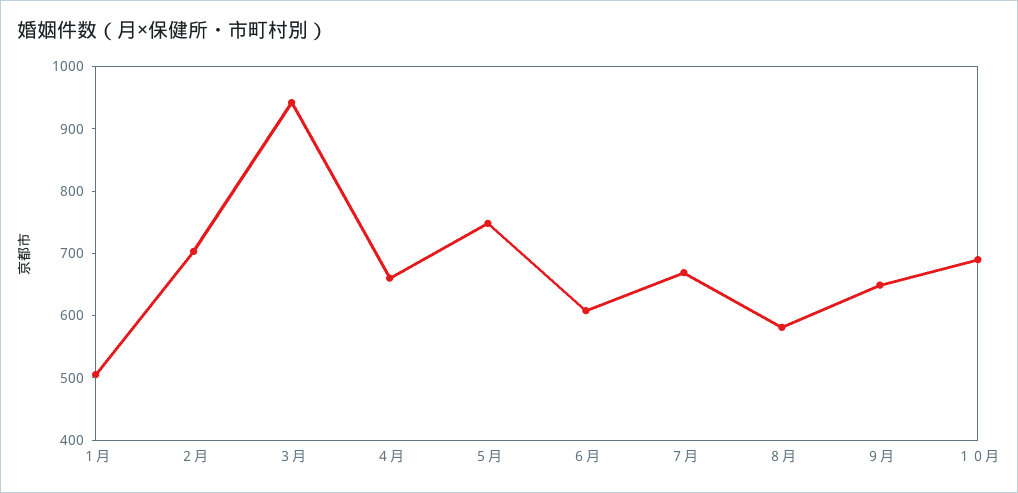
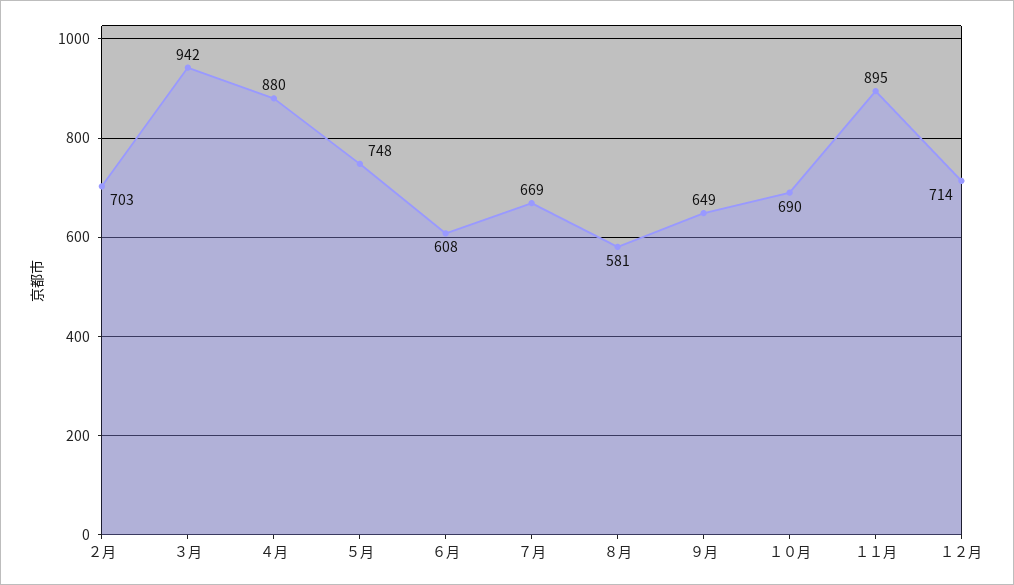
１月: 500 -> none
４月: 660 -> 880
１１月: none -> 895
１２月: none -> 714

